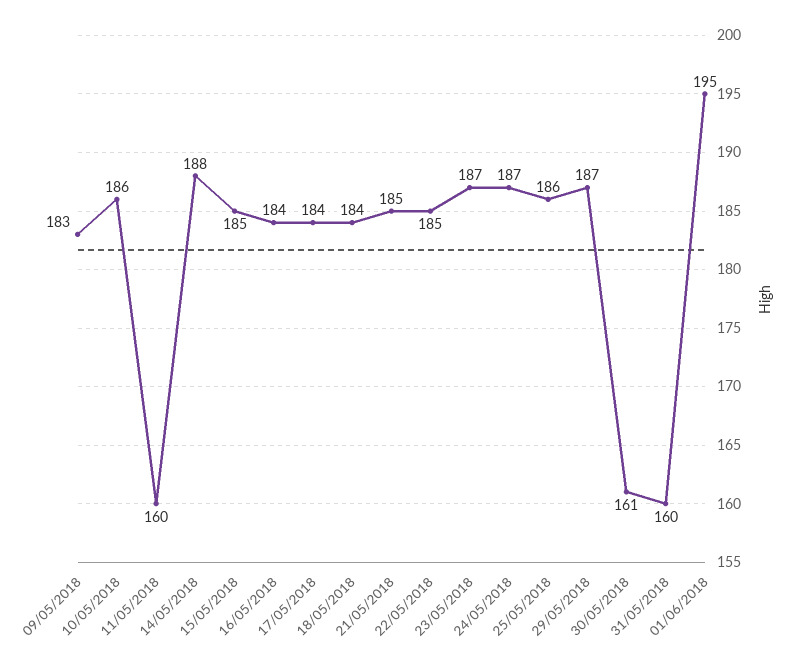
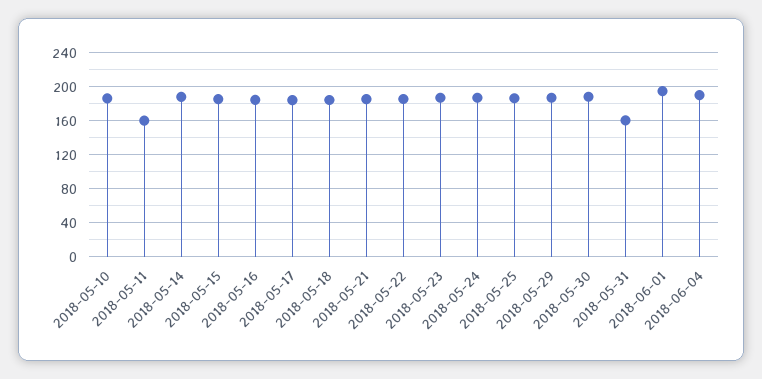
09/05/2018: 183 -> none
30/05/2018: 161 -> 190
2018-06-04: none -> 190

